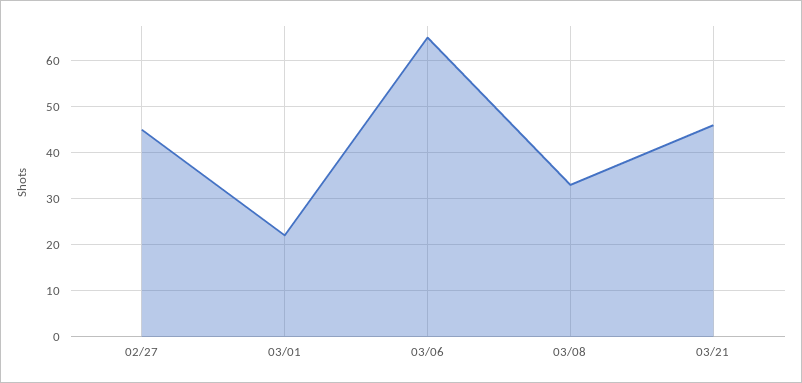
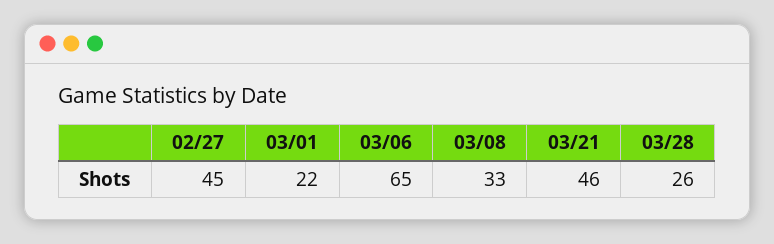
03/28: none -> 26

